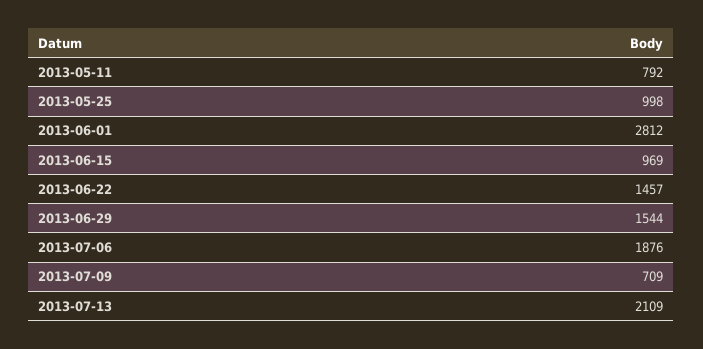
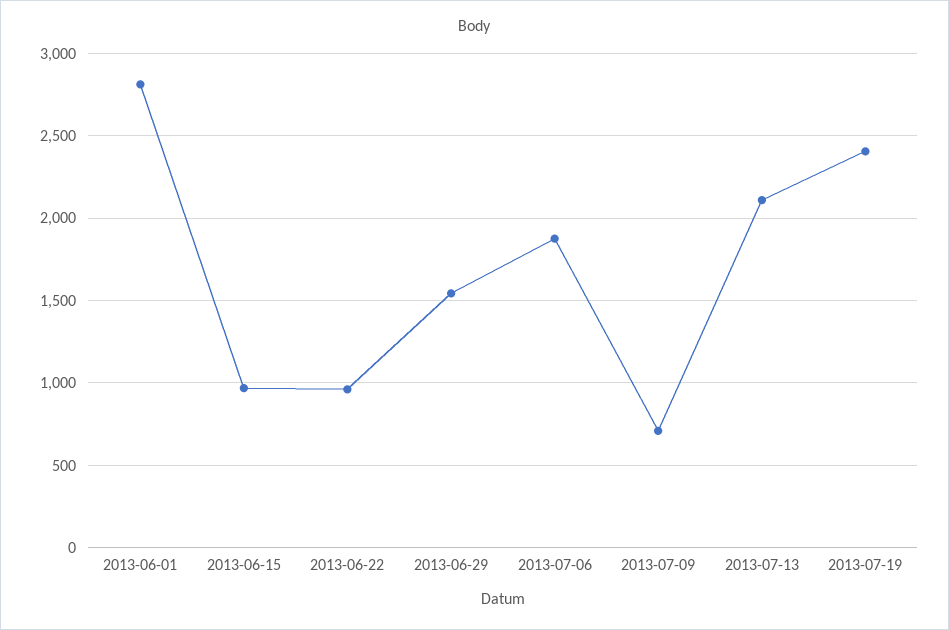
2013-05-11: 792 -> none
2013-05-25: 998 -> none
2013-06-22: 1457 -> 950
2013-07-19: none -> 2400

